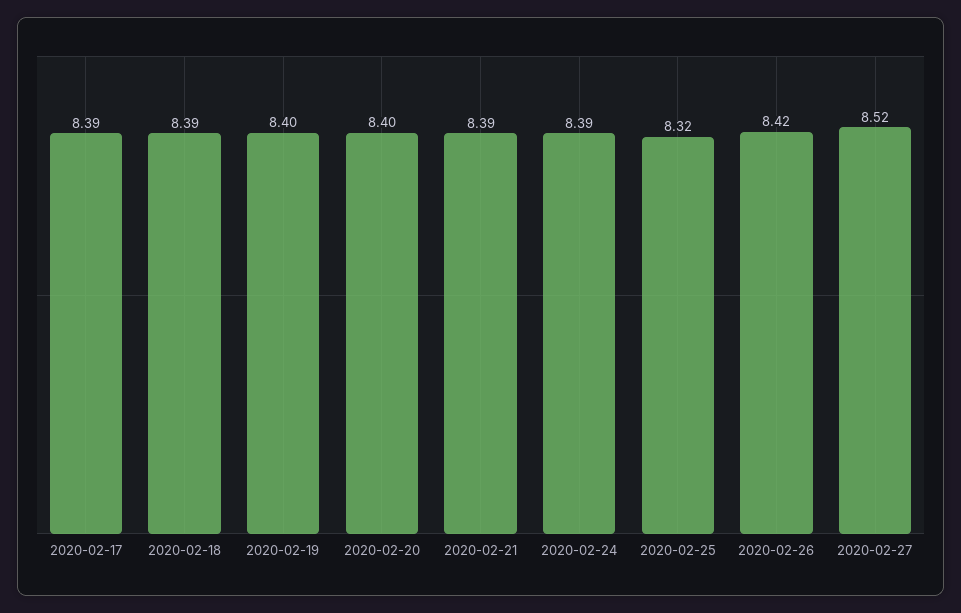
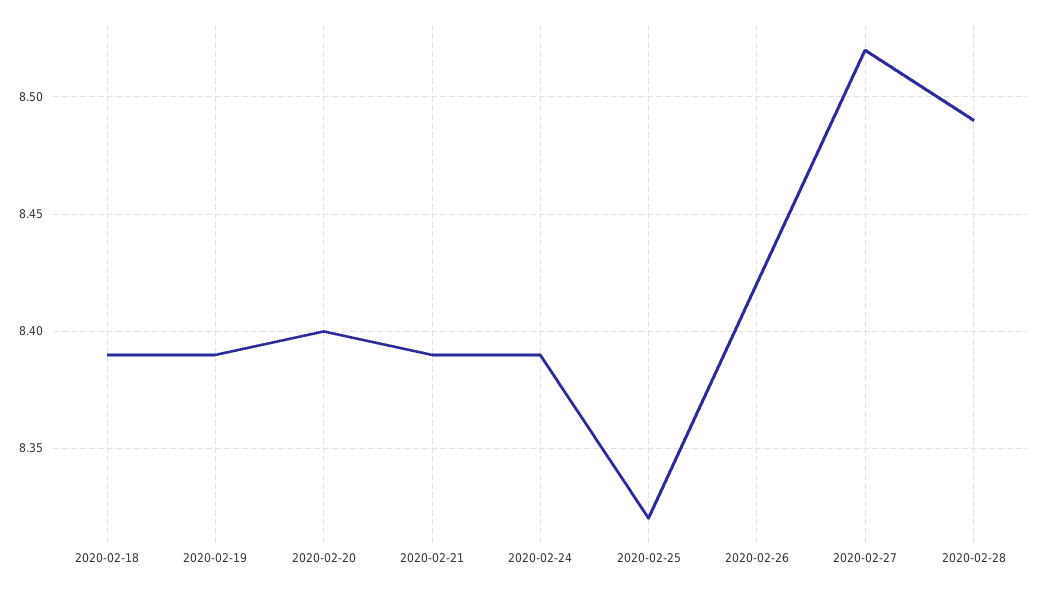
2020-02-17: 8.39 -> none
2020-02-19: 8.4 -> 8.39
2020-02-28: none -> 8.49

